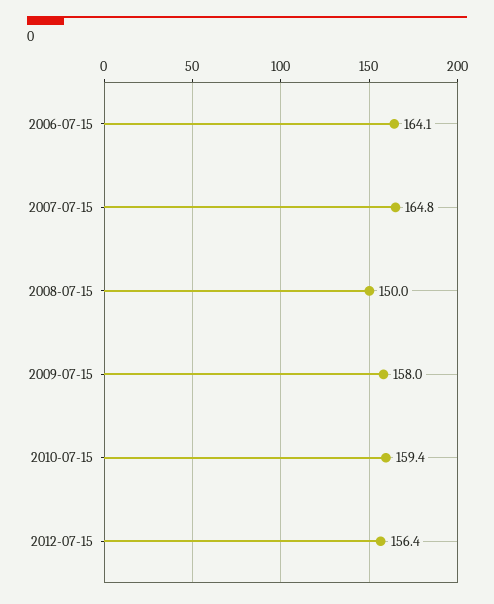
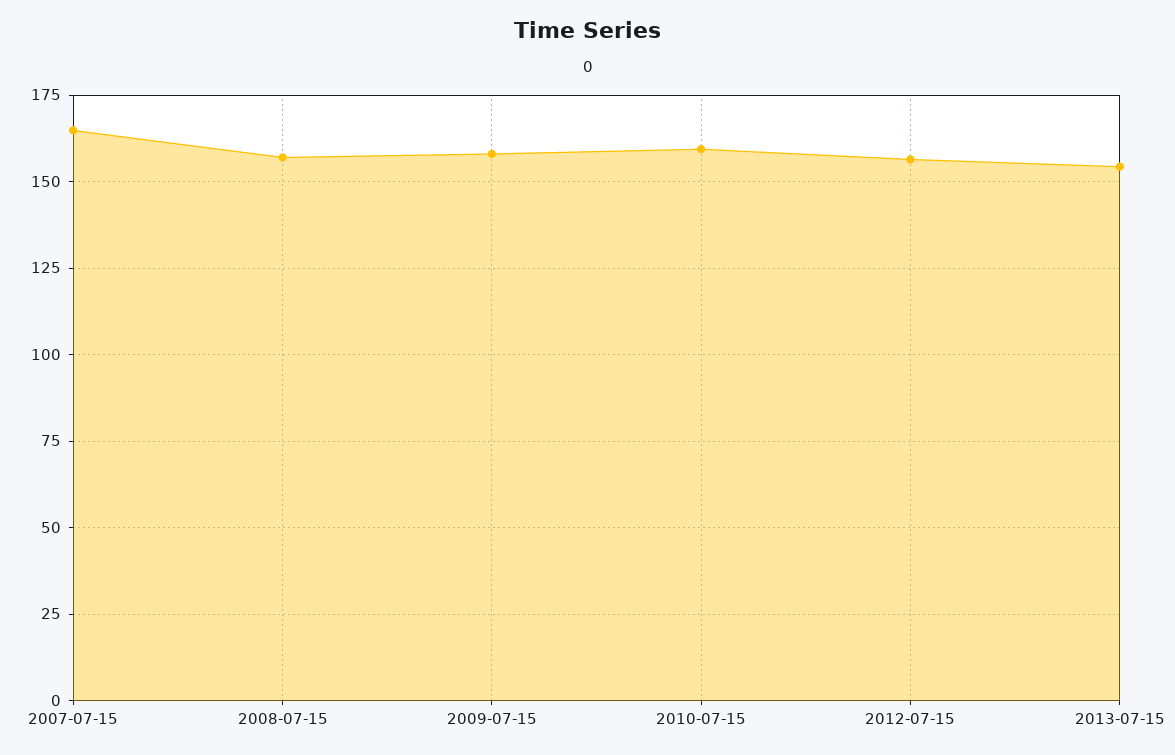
2006-07-15: 164.1 -> none
2008-07-15: 150 -> 157.5
2013-07-15: none -> 155

